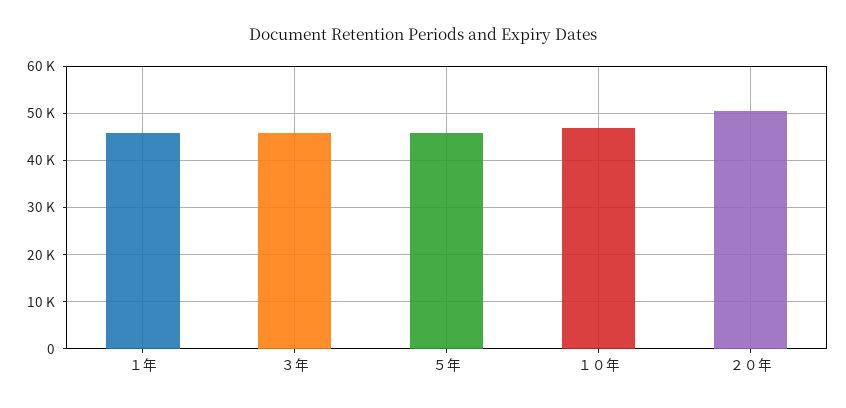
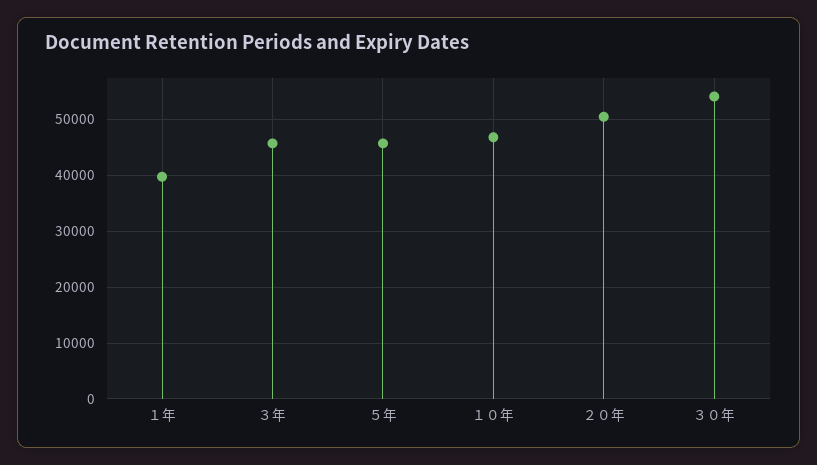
１年: 46000 -> 40000
３０年: none -> 54000

